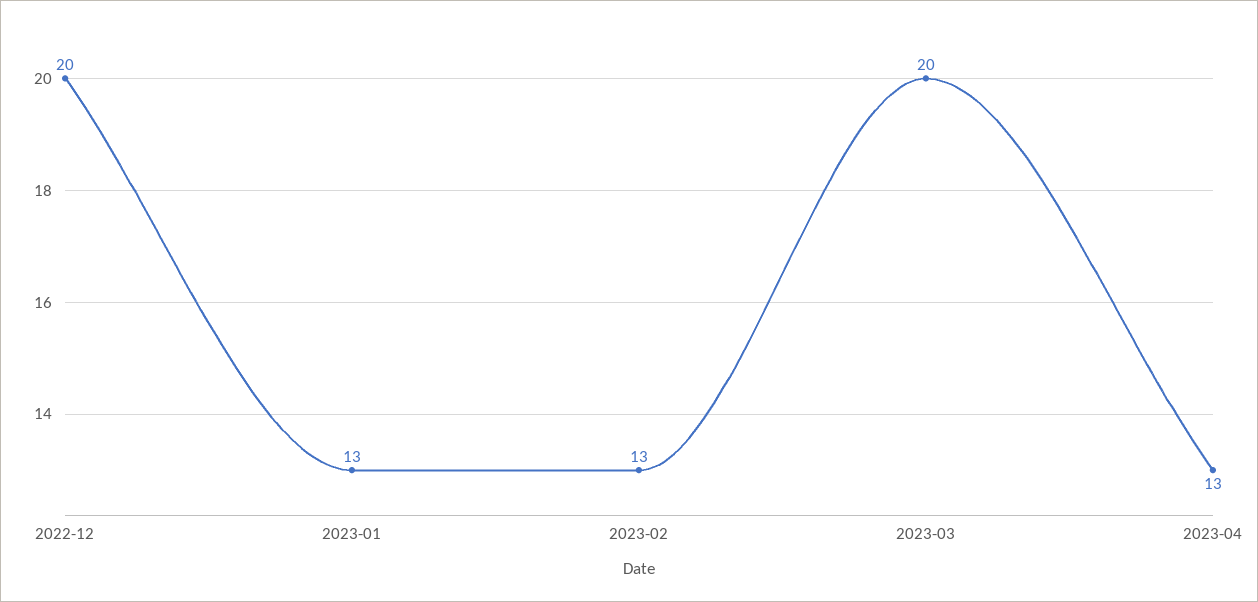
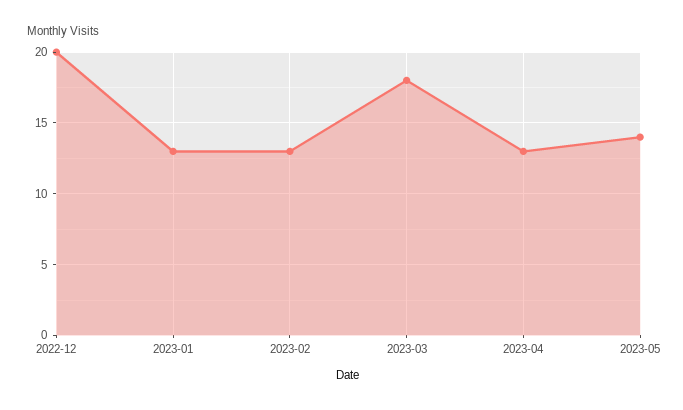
2023-03: 20 -> 18
2023-05: none -> 14

